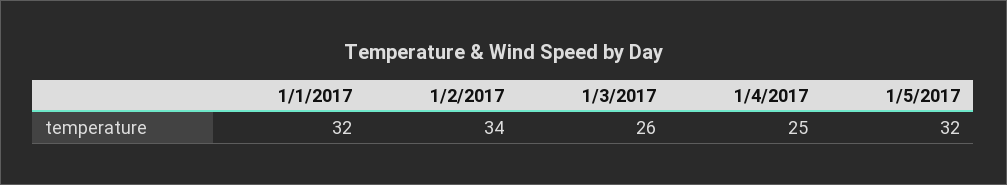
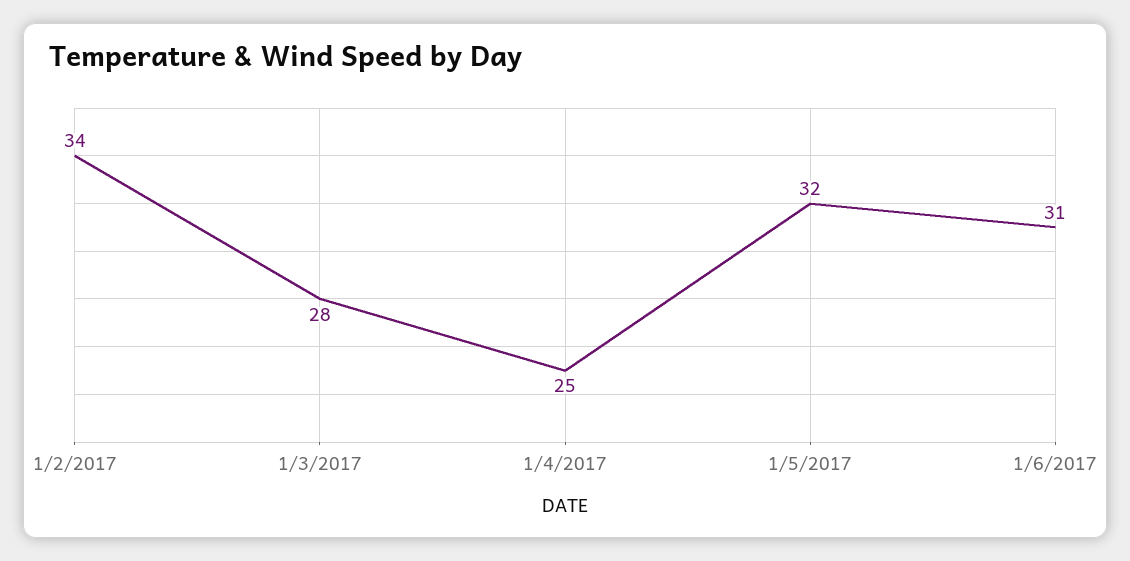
1/1/2017: 32 -> none
1/3/2017: 26 -> 28
1/6/2017: none -> 31

